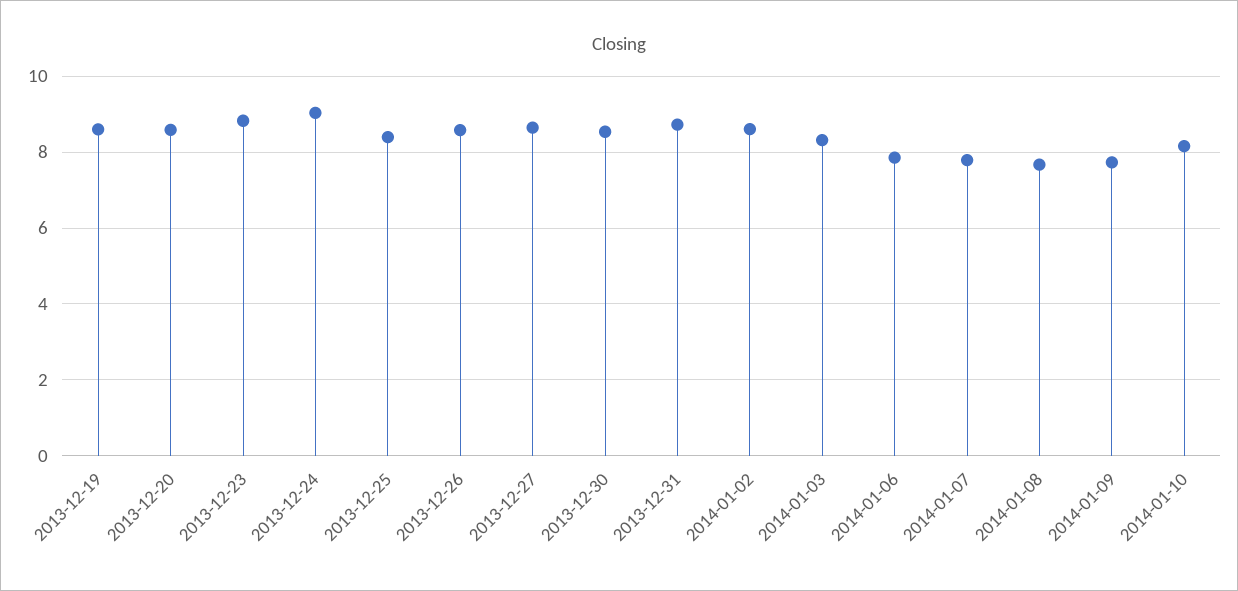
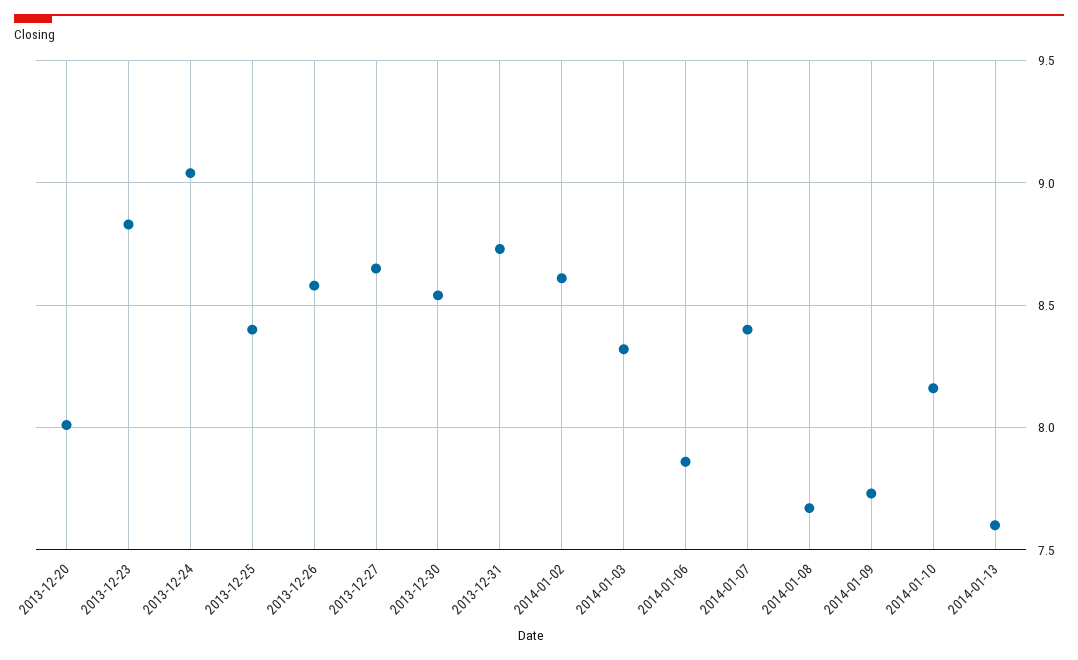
2013-12-19: 8.6 -> none
2013-12-20: 8.6 -> 8
2014-01-07: 7.8 -> 8.4
2014-01-13: none -> 7.6

